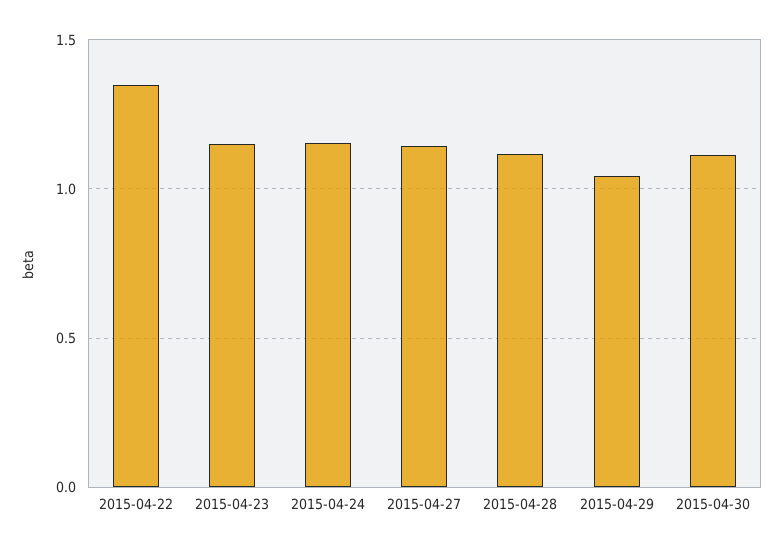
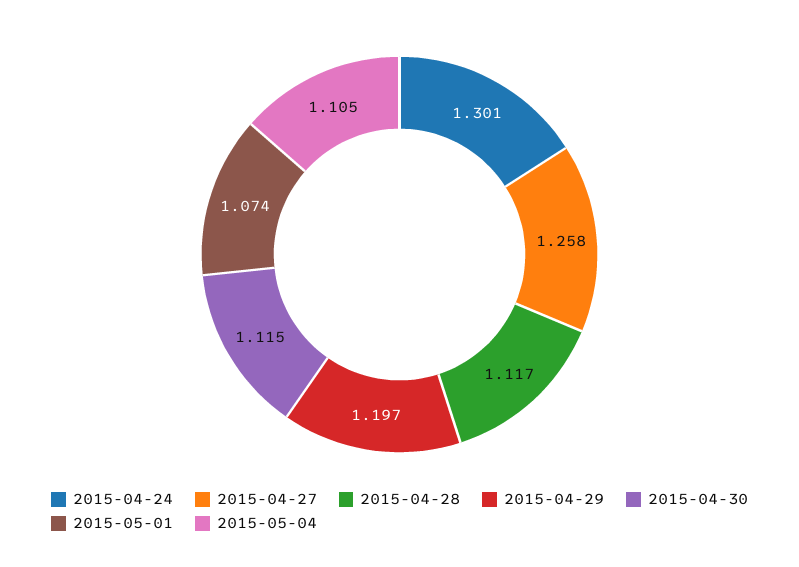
2015-04-22: 1.35 -> none
2015-04-23: 1.15 -> none
2015-04-24: 1.15 -> 1.301
2015-04-27: 1.15 -> 1.258
2015-04-29: 1.05 -> 1.197
2015-05-01: none -> 1.074
2015-05-04: none -> 1.105

